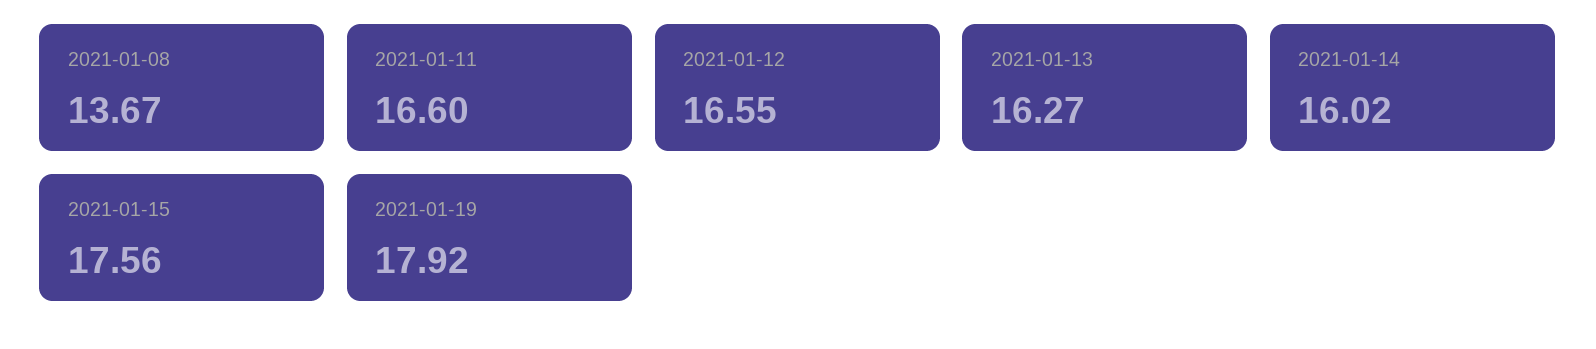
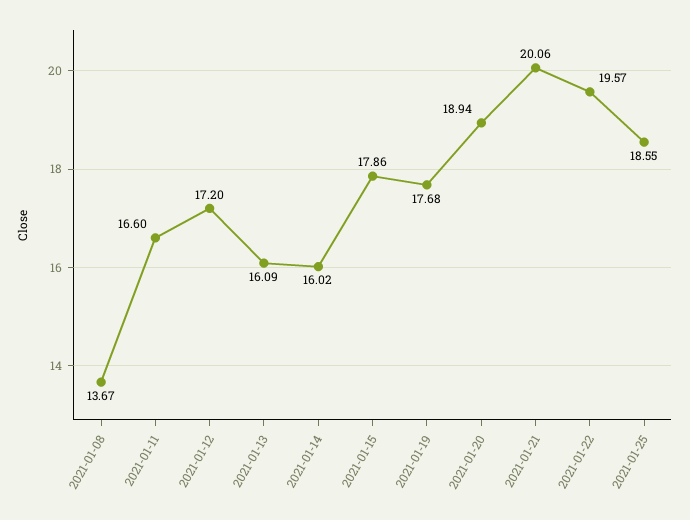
2021-01-12: 16.55 -> 17.2
2021-01-13: 16.27 -> 16.09
2021-01-15: 17.56 -> 17.86
2021-01-19: 17.92 -> 17.68
2021-01-20: none -> 18.94
2021-01-21: none -> 20.06
2021-01-22: none -> 19.57
2021-01-25: none -> 18.55

